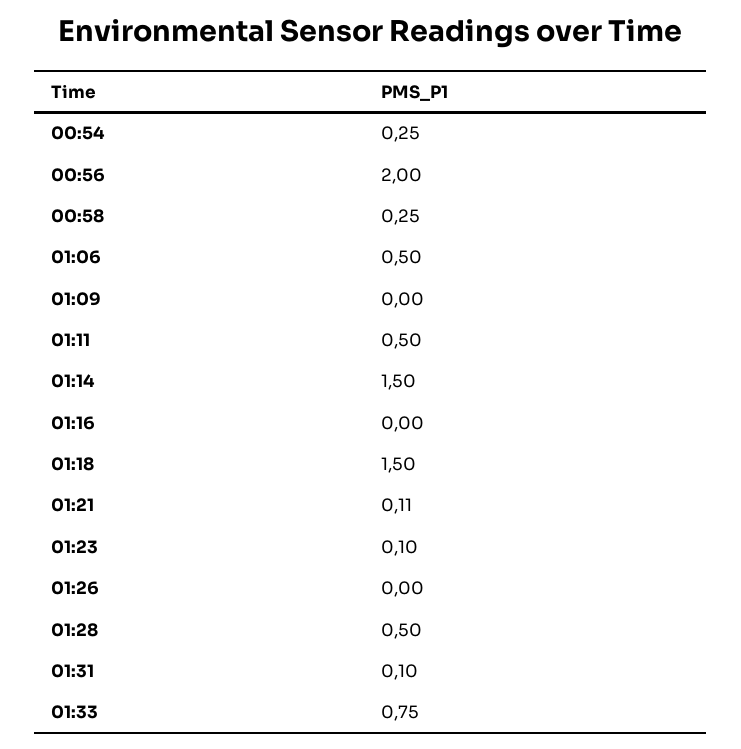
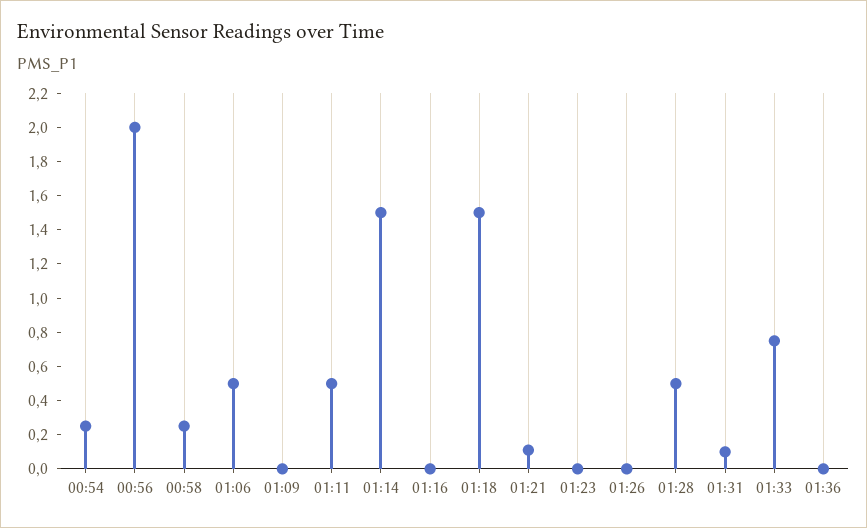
01:23: 0.1 -> 0
01:36: none -> 0

